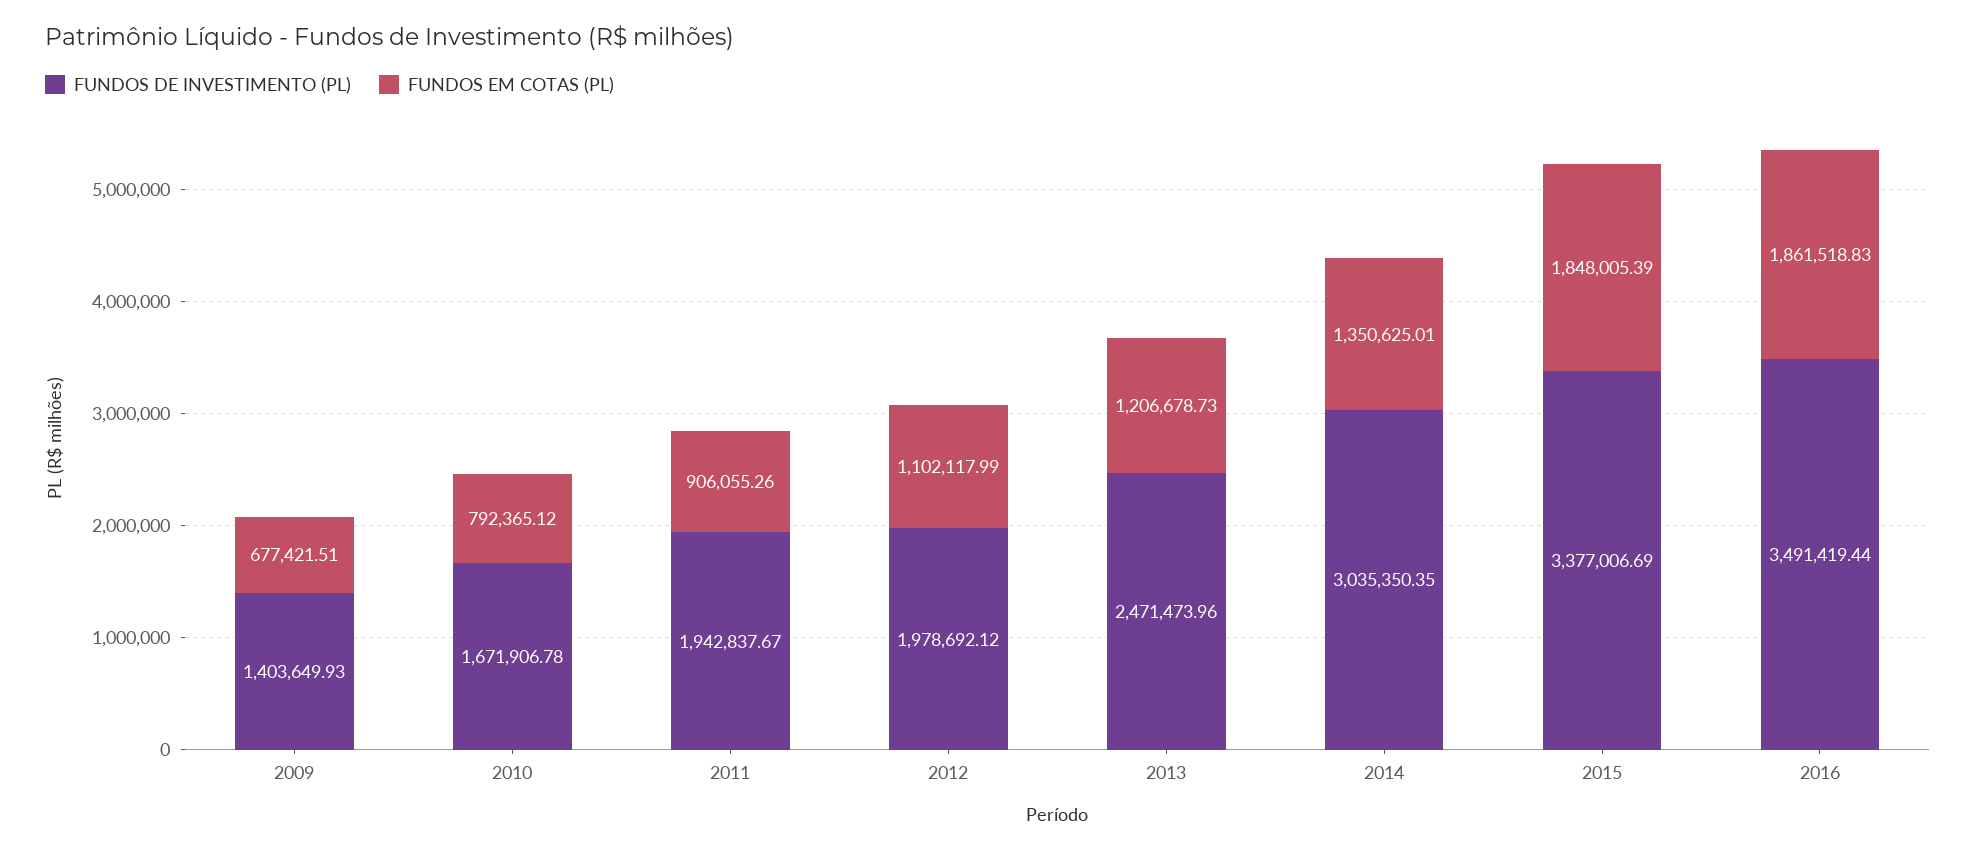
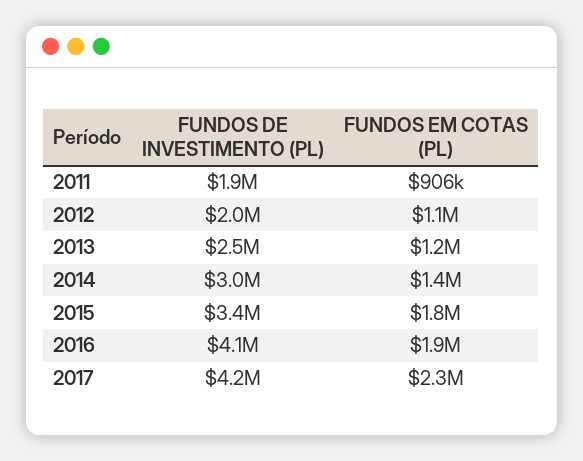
FUNDOS DE INVESTIMENTO (PL), 2009: 1403649.93 -> none
FUNDOS EM COTAS (PL), 2009: 677421.51 -> none
FUNDOS DE INVESTIMENTO (PL), 2010: 1671906.78 -> none
FUNDOS EM COTAS (PL), 2010: 792365.12 -> none
FUNDOS DE INVESTIMENTO (PL), 2016: 3491419.44 -> 4100000
FUNDOS DE INVESTIMENTO (PL), 2017: none -> 4200000
FUNDOS EM COTAS (PL), 2017: none -> 2300000

